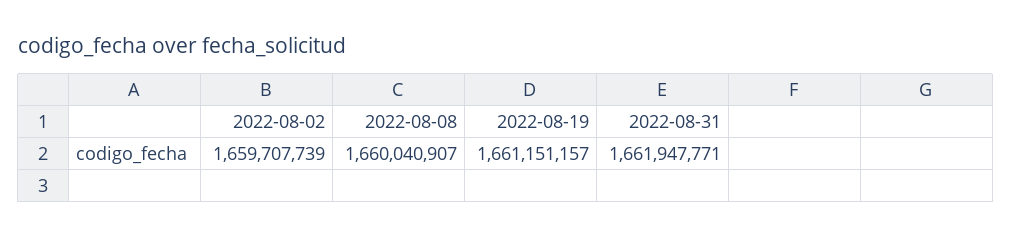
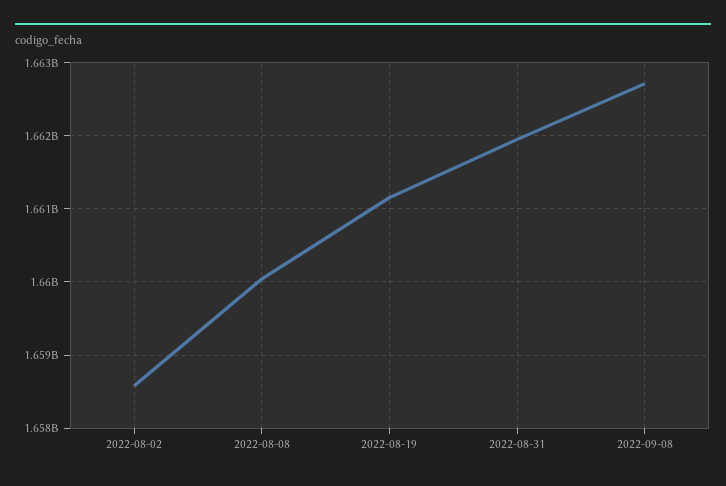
2022-08-02: 1659707739 -> 1658600000
2022-09-08: none -> 1662700000

